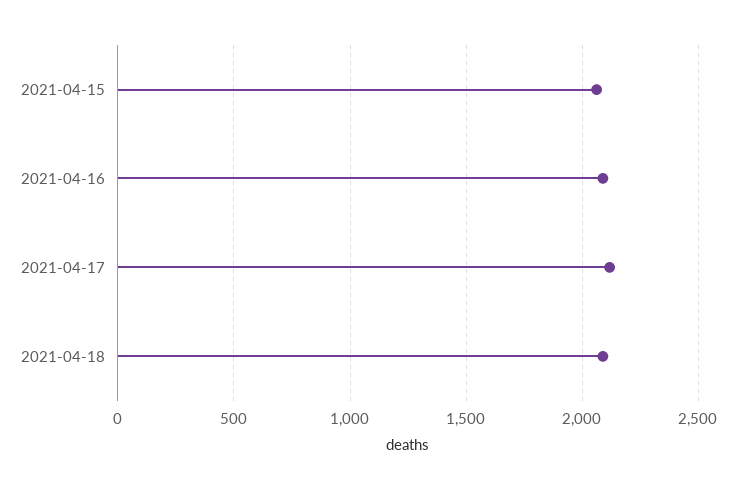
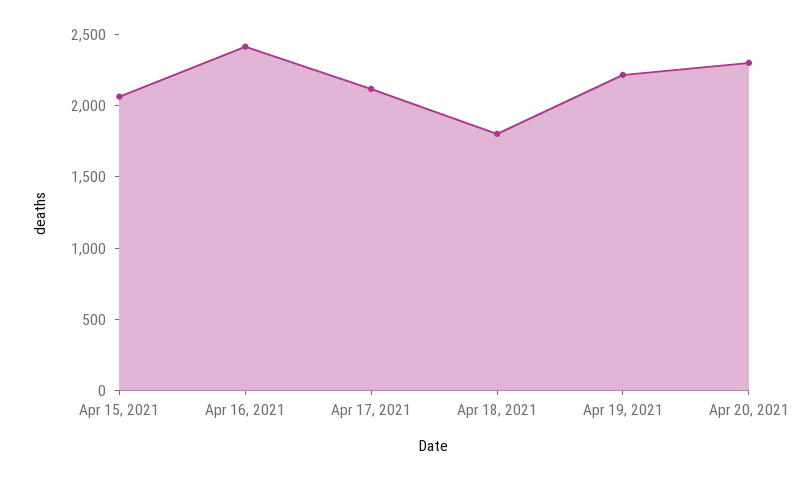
2021-04-16: 2100 -> 2400
2021-04-18: 2100 -> 1800
Apr 19, 2021: none -> 2200
Apr 20, 2021: none -> 2300

